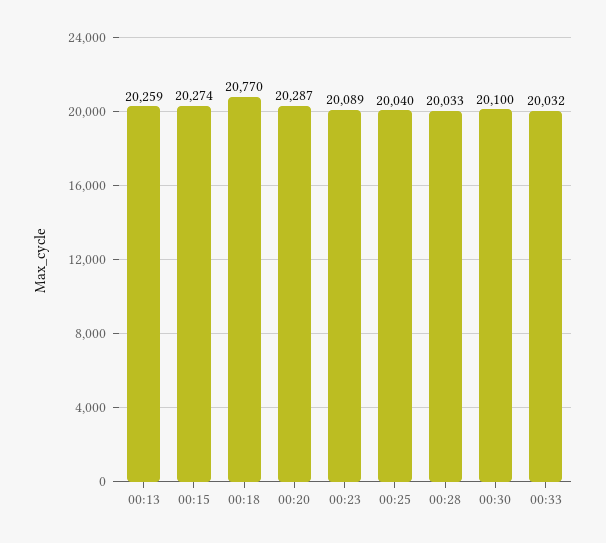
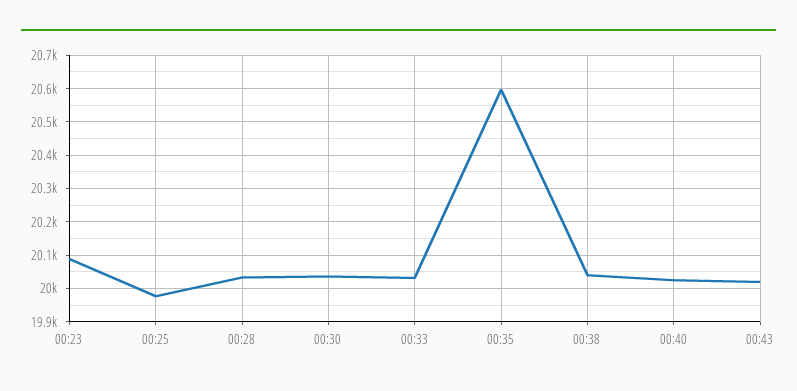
00:13: 20259 -> none
00:15: 20274 -> none
00:18: 20770 -> none
00:20: 20287 -> none
00:25: 20040 -> 19980
00:30: 20100 -> 20040
00:35: none -> 20600
00:38: none -> 20040
00:40: none -> 20020
00:43: none -> 20020

